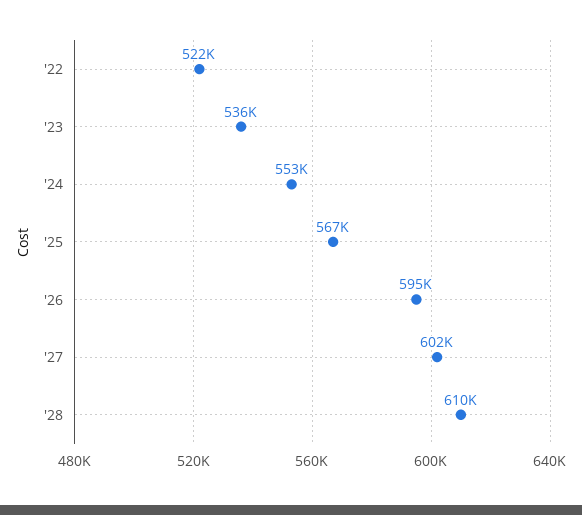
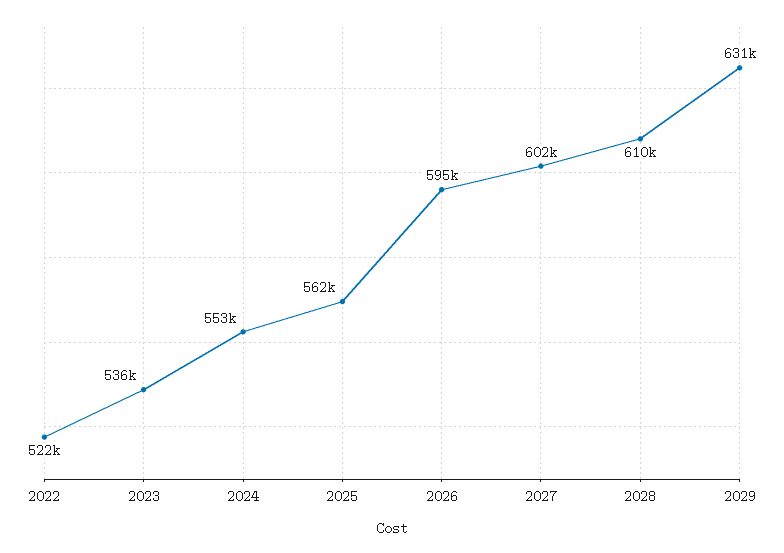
'25: 567000 -> 562000
2029: none -> 631000

